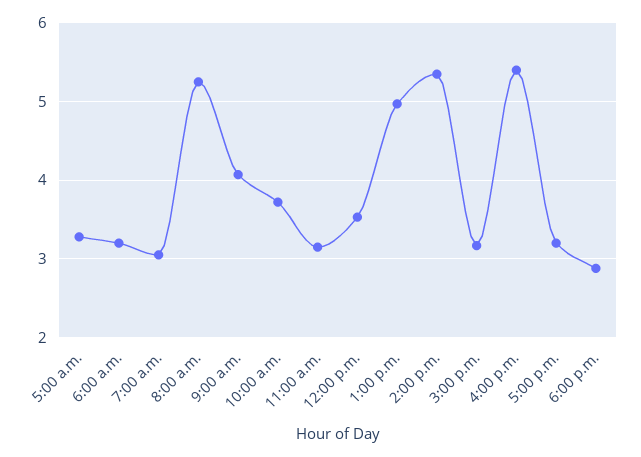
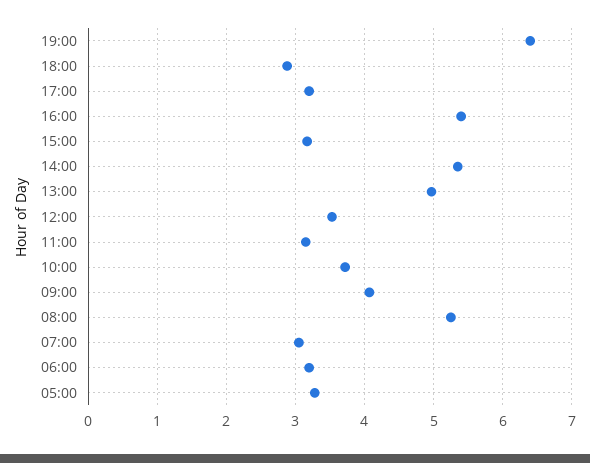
19:00: none -> 6.4

